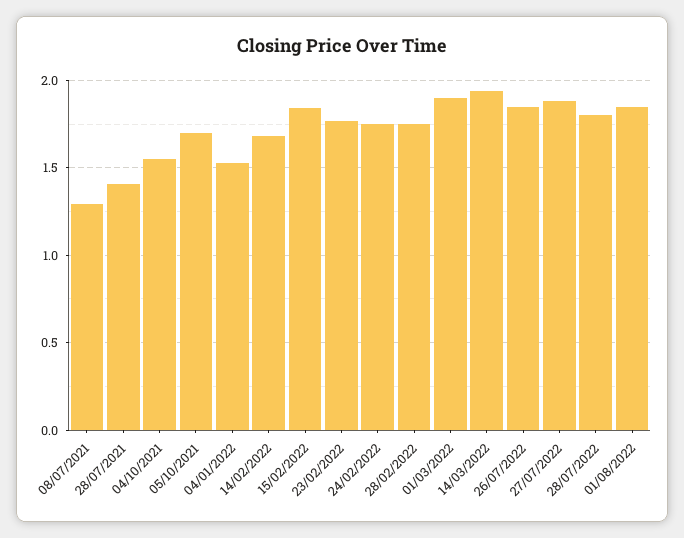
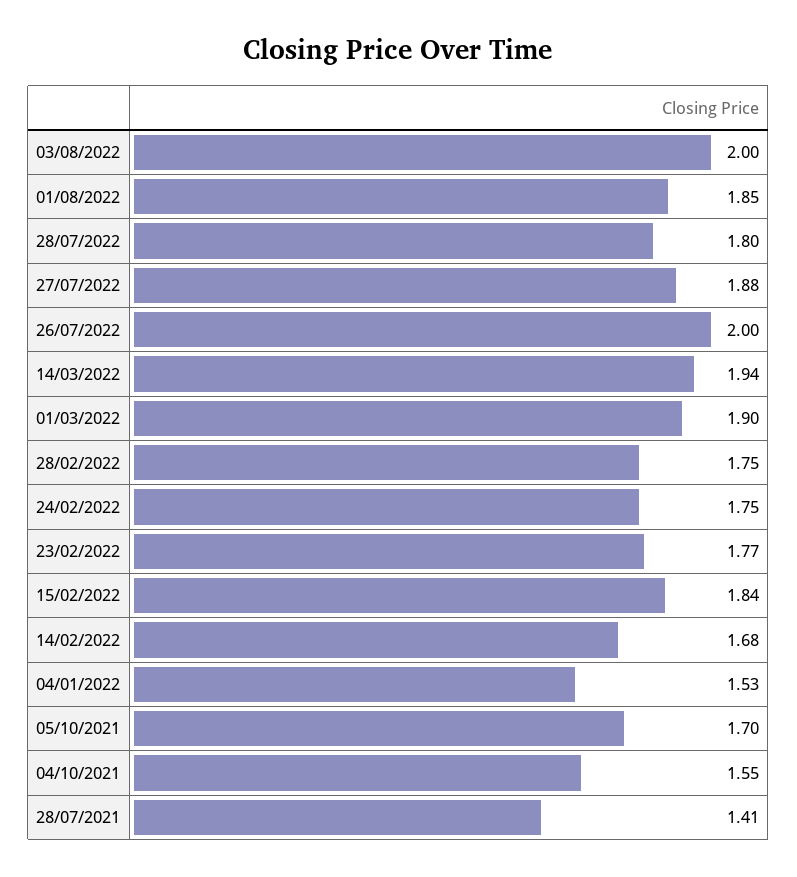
08/07/2021: 1.3 -> none
26/07/2022: 1.85 -> 2
03/08/2022: none -> 2

